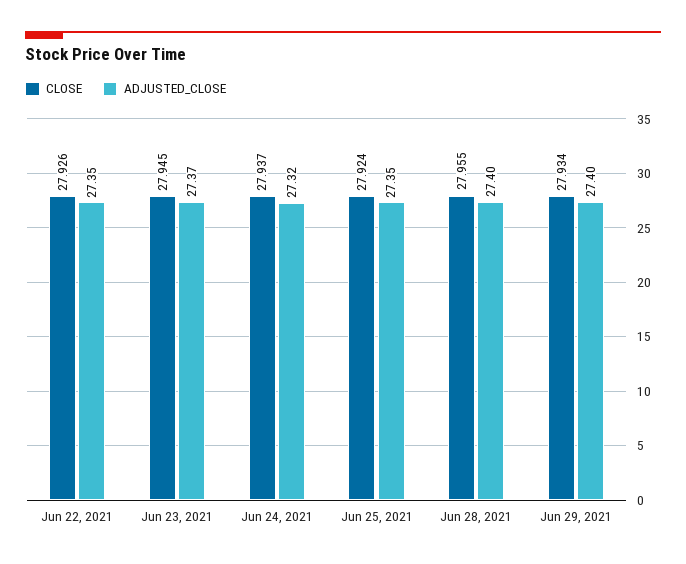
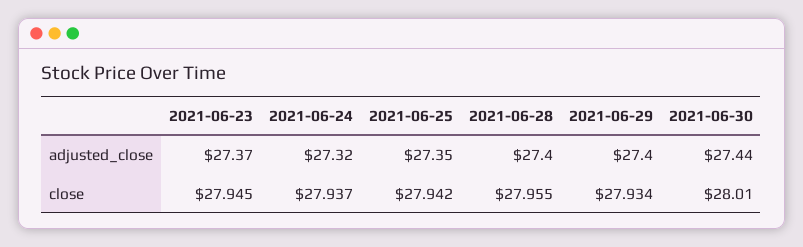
CLOSE, Jun 22, 2021: 27.926 -> none
ADJUSTED_CLOSE, Jun 22, 2021: 27.35 -> none
CLOSE, Jun 25, 2021: 27.924 -> 27.942
ADJUSTED_CLOSE, 2021-06-30: none -> 27.44
CLOSE, 2021-06-30: none -> 28.01

